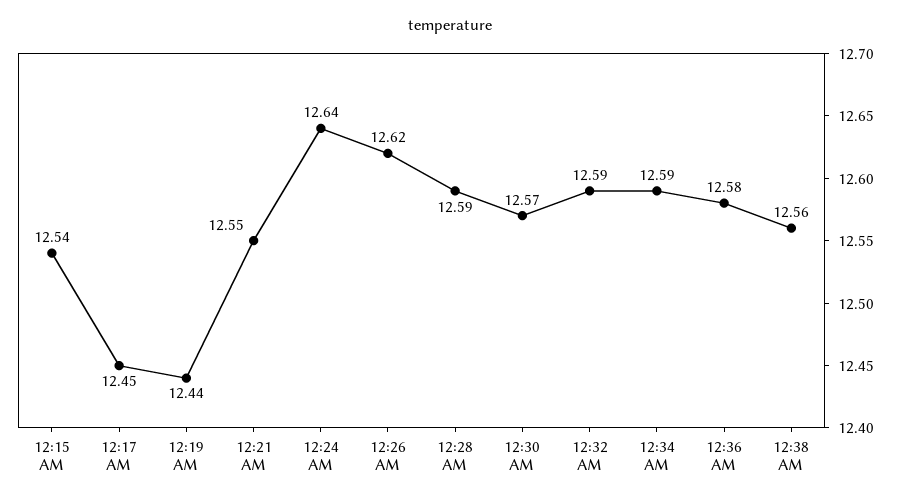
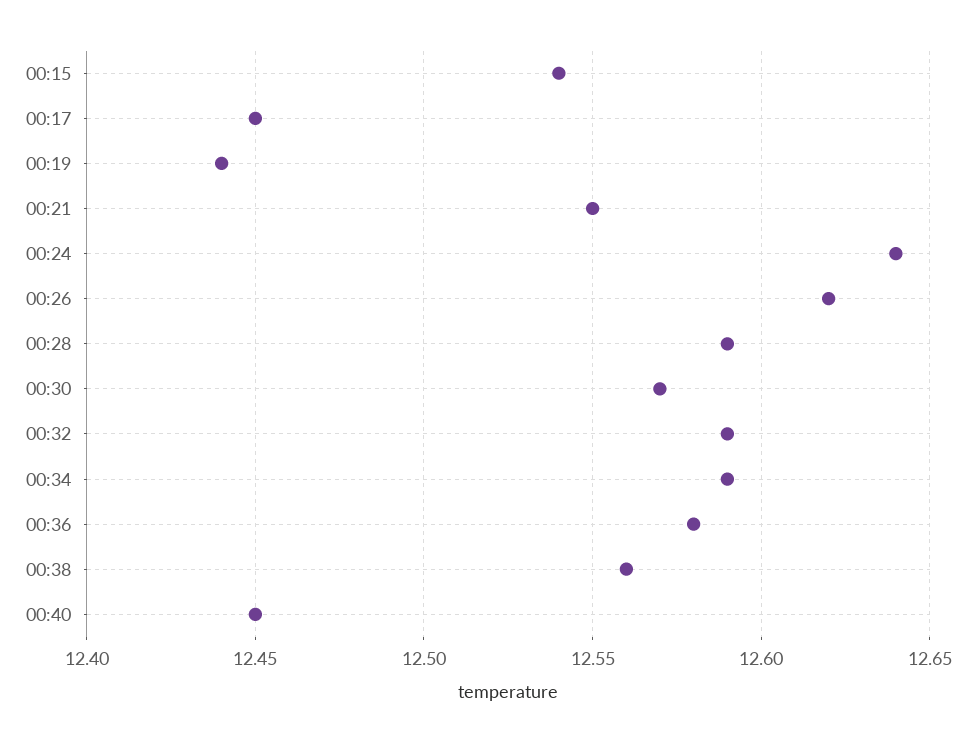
00:40: none -> 12.45

